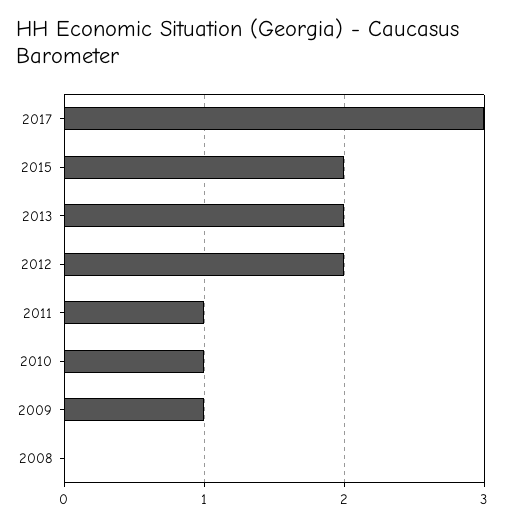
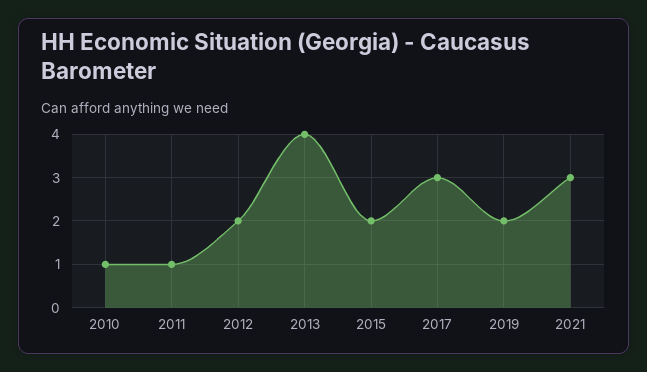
2013: 2 -> 4
2009: 1 -> none
2008: 0 -> none
2019: none -> 2
2021: none -> 3

